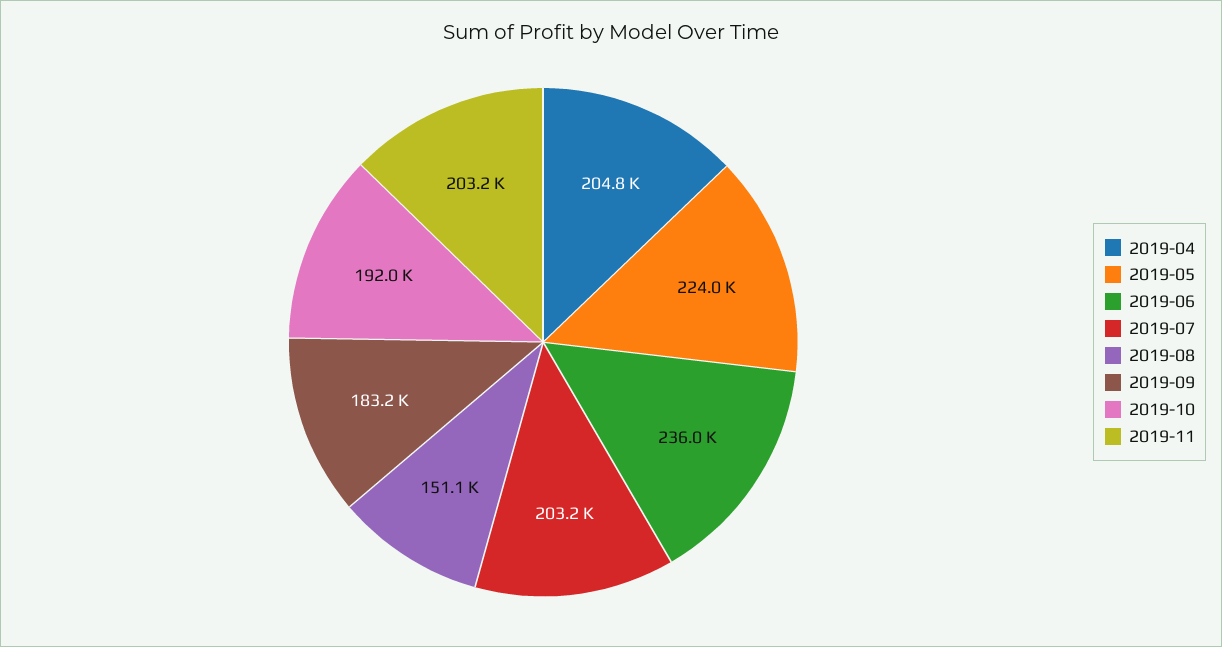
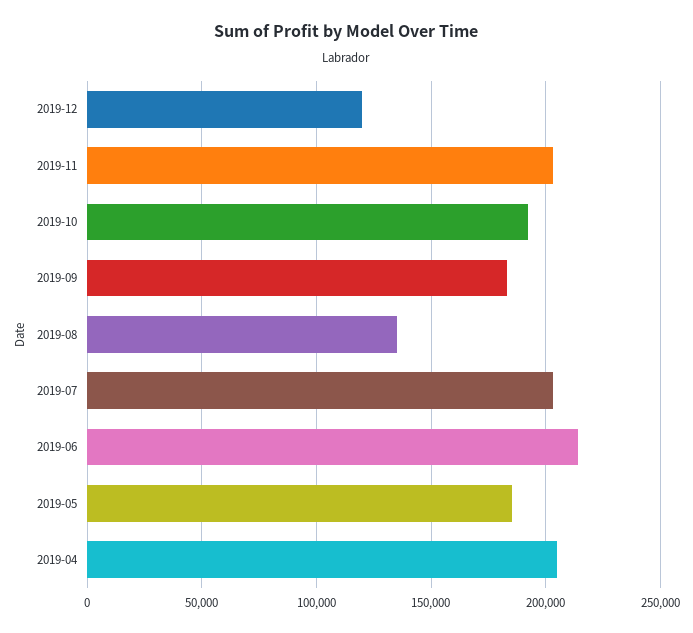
2019-05: 224000 -> 185000
2019-06: 236000 -> 215000
2019-08: 151100 -> 135000
2019-12: none -> 120000

